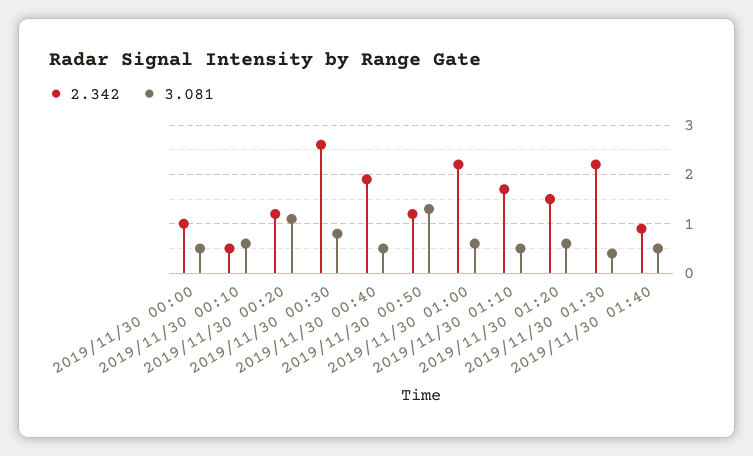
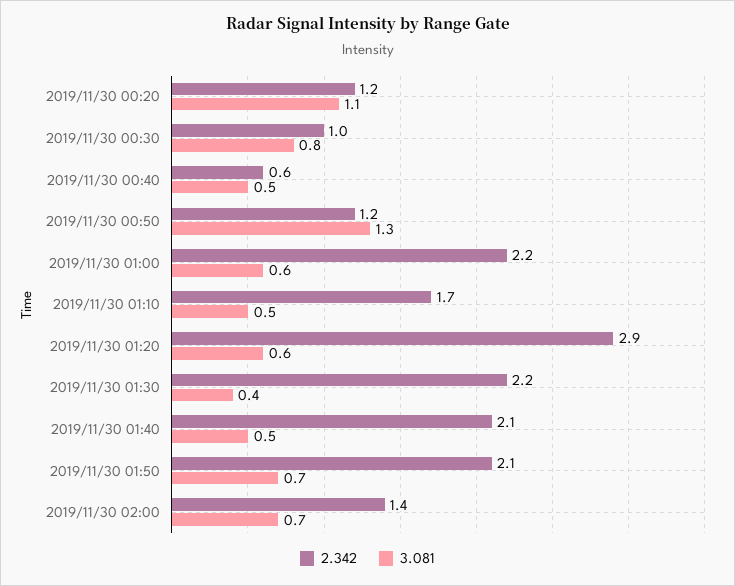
2.342, 2019/11/30 00:00: 1 -> none
3.081, 2019/11/30 00:00: 0.5 -> none
2.342, 2019/11/30 00:10: 0.5 -> none
3.081, 2019/11/30 00:10: 0.5 -> none
2.342, 2019/11/30 00:30: 2.5 -> 1
2.342, 2019/11/30 00:40: 2 -> 0.6
2.342, 2019/11/30 01:20: 1.5 -> 2.9
2.342, 2019/11/30 01:40: 1 -> 2.1
2.342, 2019/11/30 01:50: none -> 2.1
3.081, 2019/11/30 01:50: none -> 0.7
2.342, 2019/11/30 02:00: none -> 1.4
3.081, 2019/11/30 02:00: none -> 0.7

